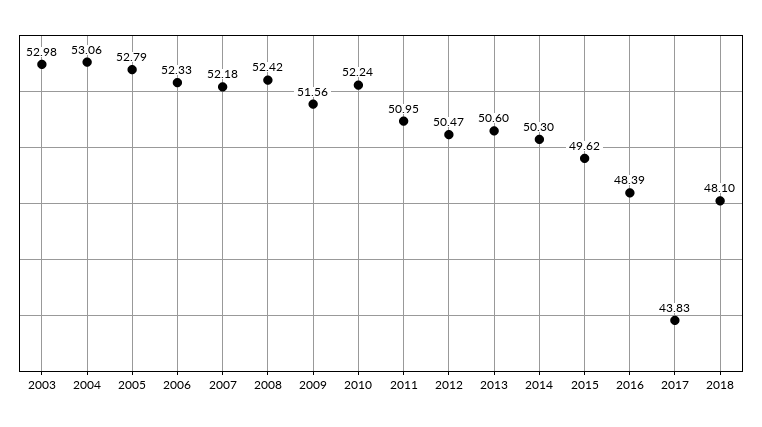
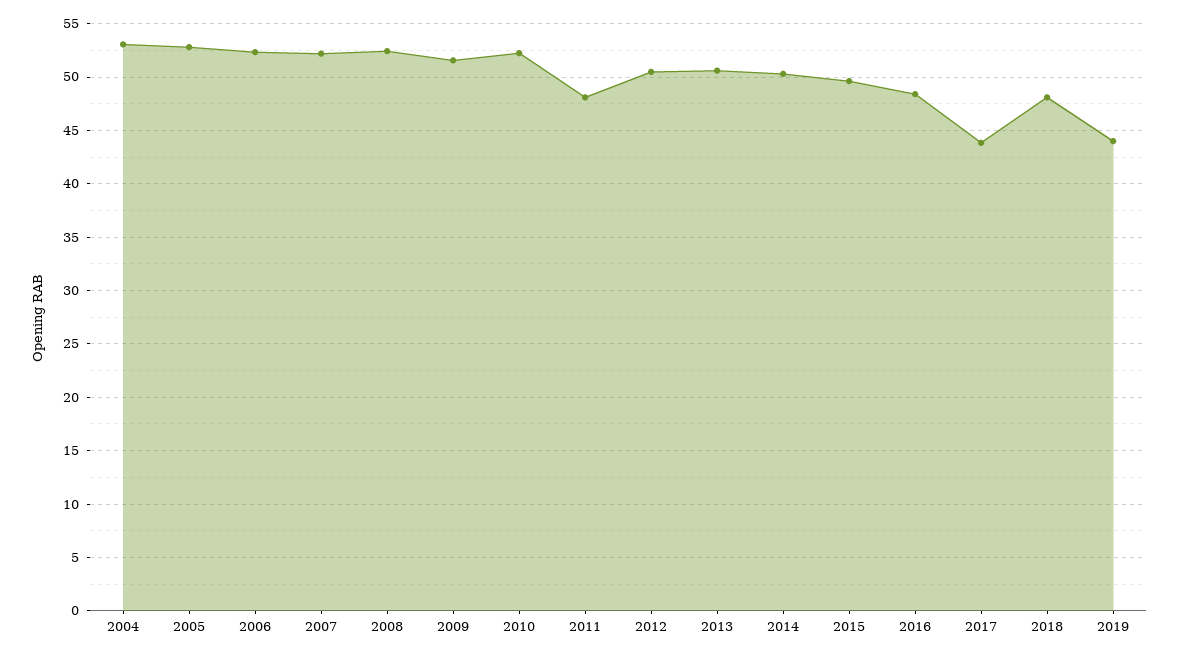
2003: 52.98 -> none
2011: 50.95 -> 48
2019: none -> 44

